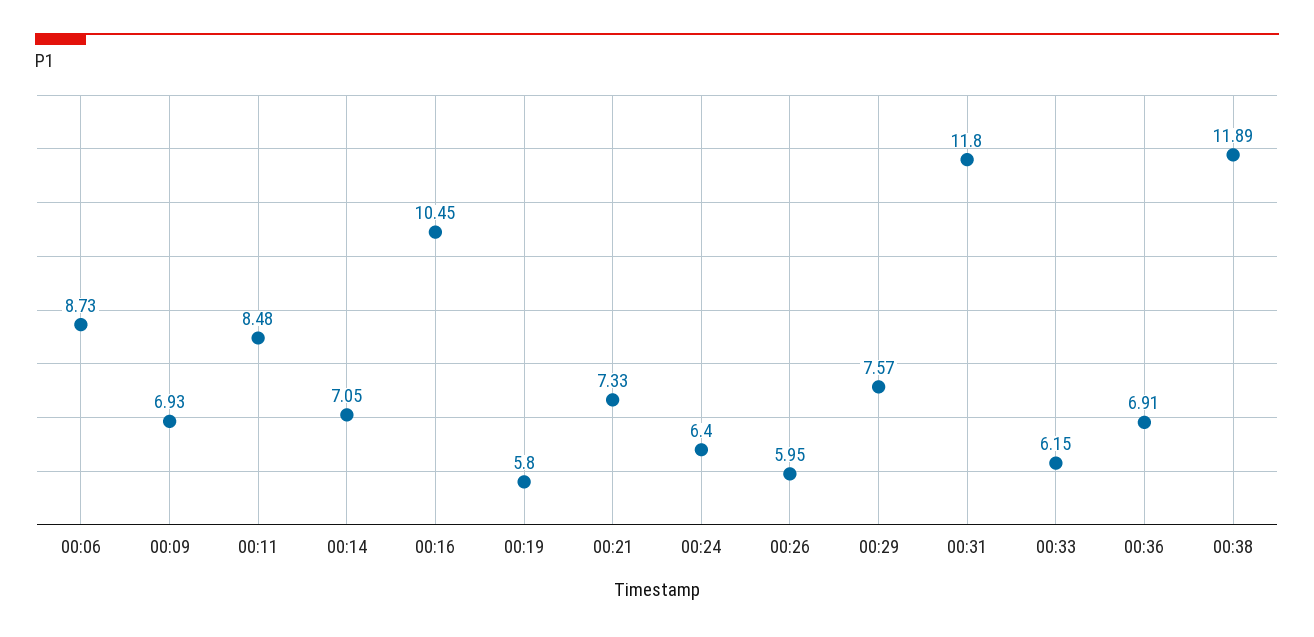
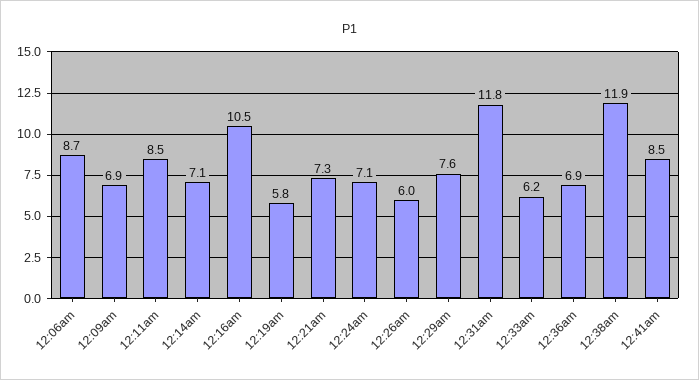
00:24: 6.4 -> 7.1
12:41am: none -> 8.5

